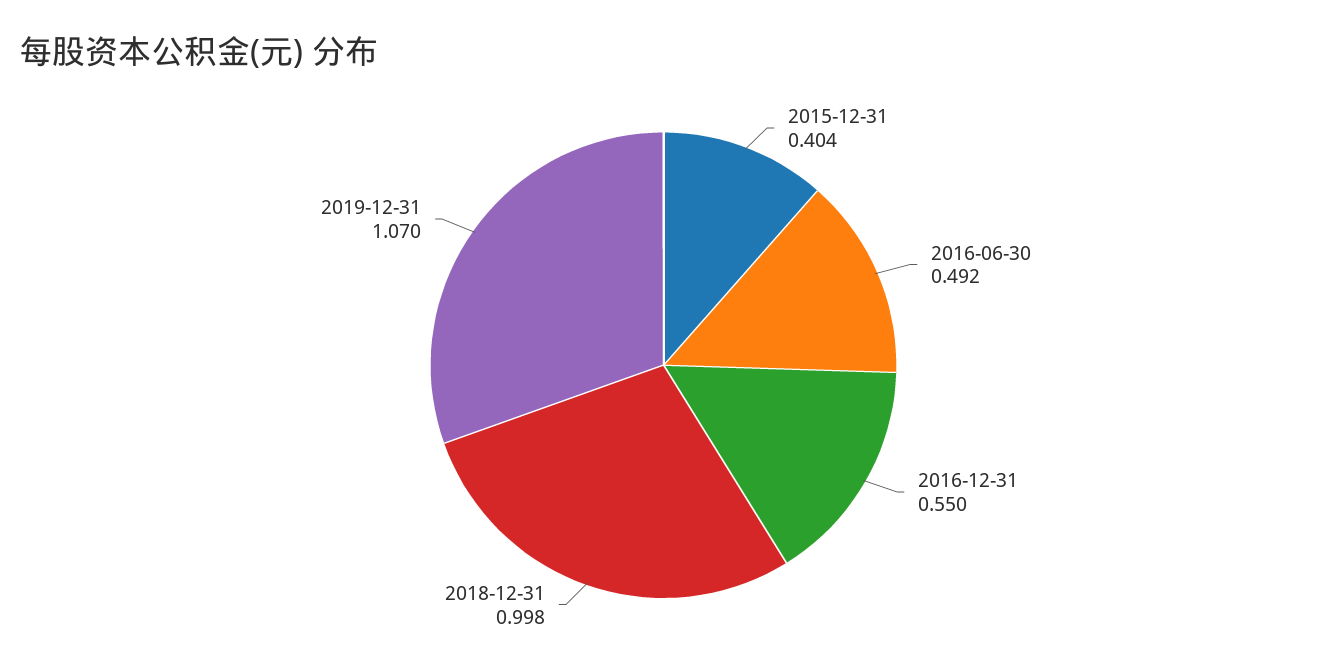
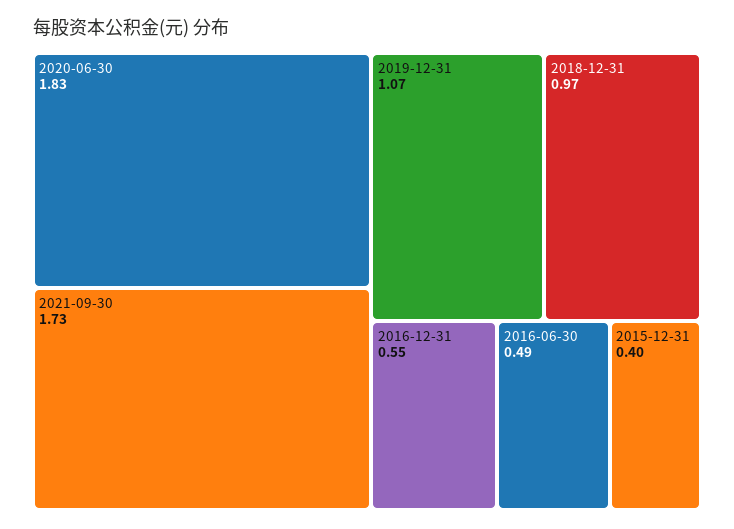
2018-12-31: 0.998 -> 0.97
2020-06-30: none -> 1.83
2021-09-30: none -> 1.73

